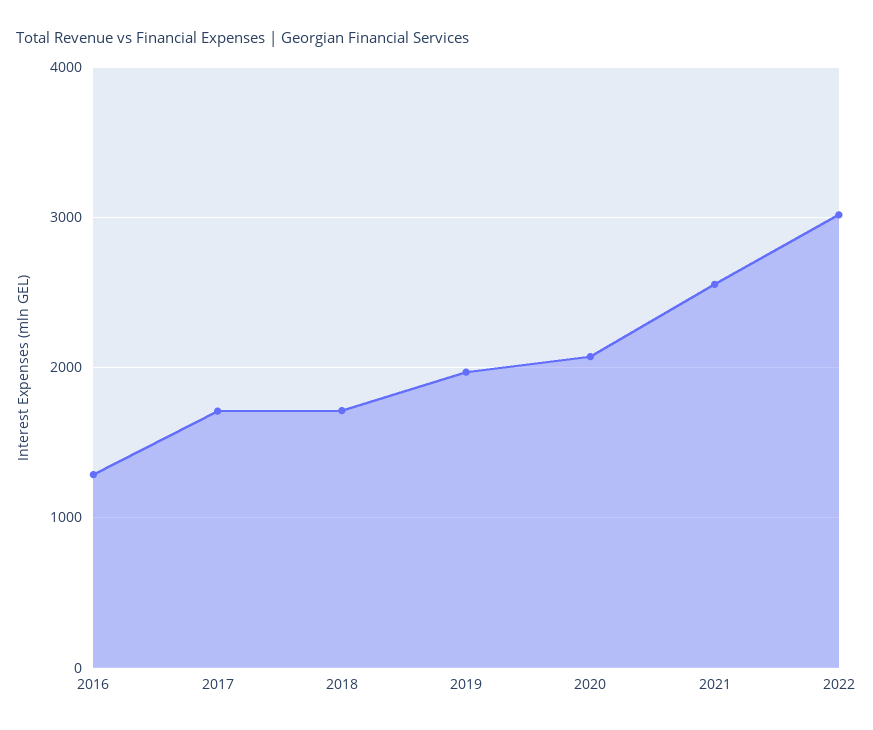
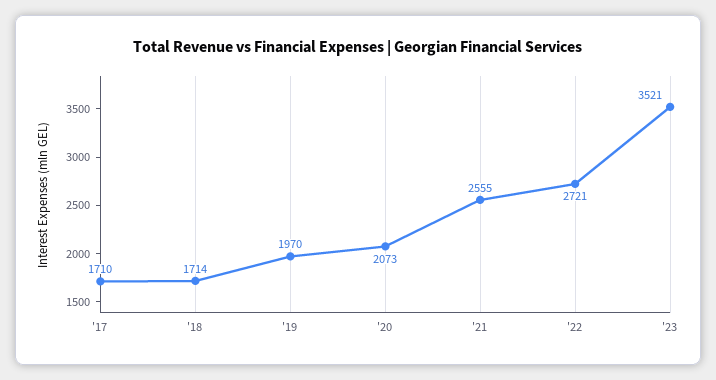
2016: 1300 -> none
2022: 3000 -> 2721
'23: none -> 3521

